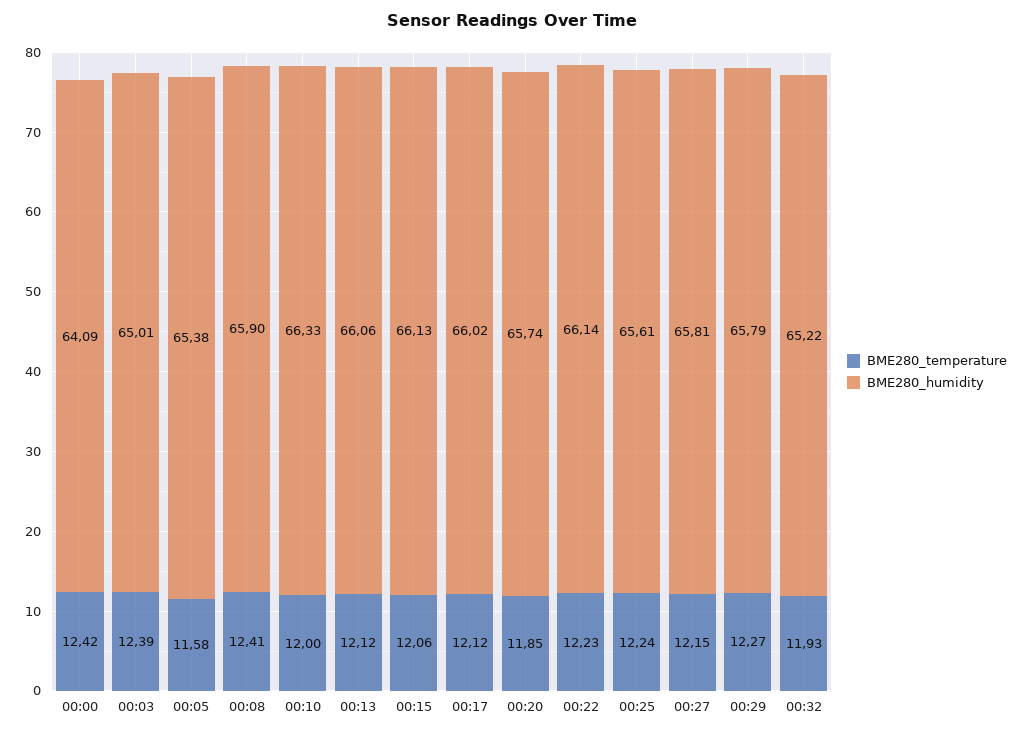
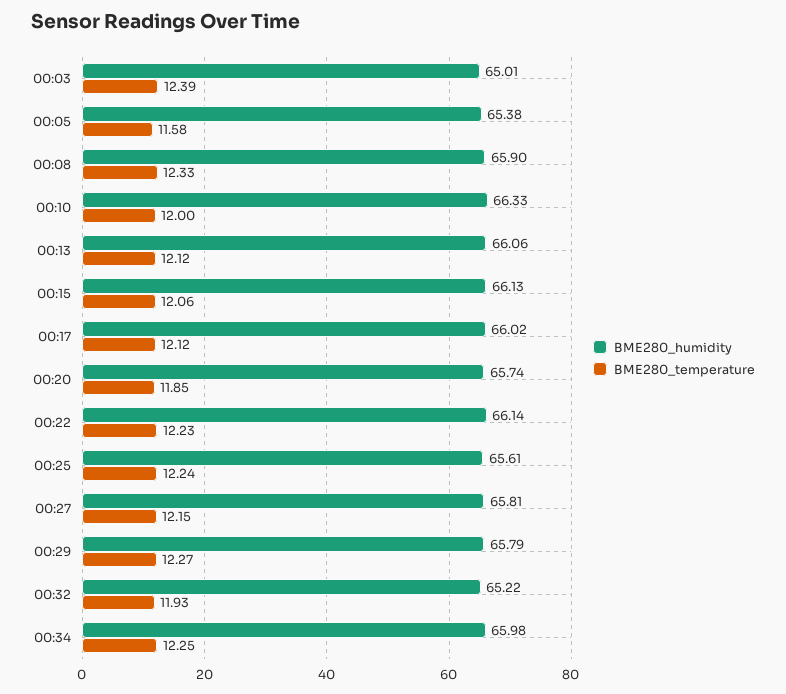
BME280_temperature, 00:00: 12.42 -> none
BME280_humidity, 00:00: 64.09 -> none
BME280_temperature, 00:08: 12.41 -> 12.33
BME280_humidity, 00:34: none -> 65.98
BME280_temperature, 00:34: none -> 12.25

